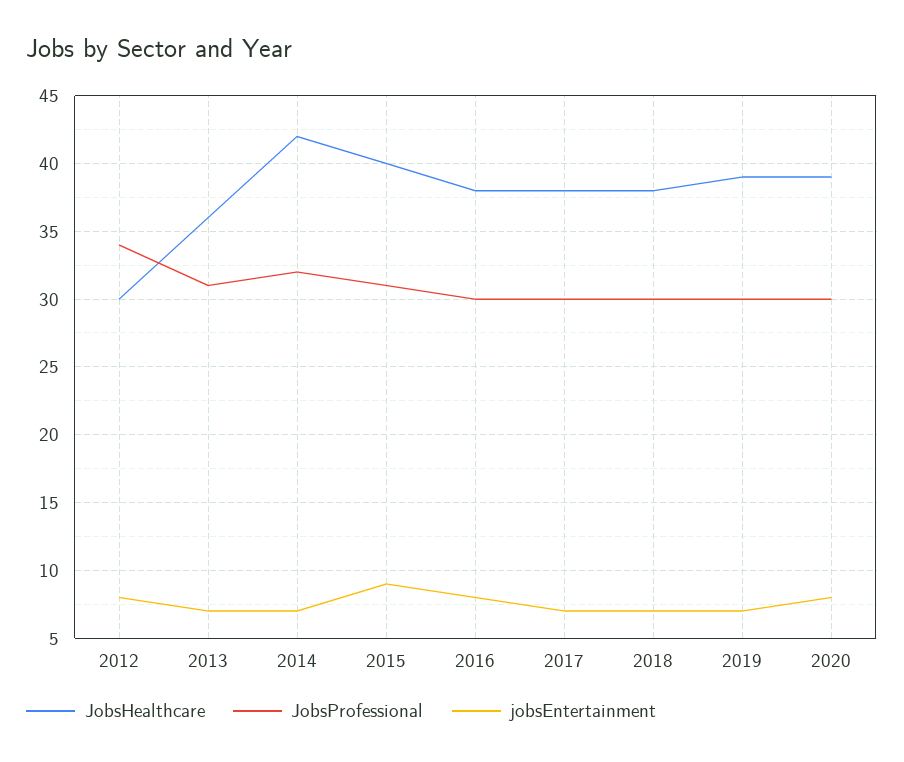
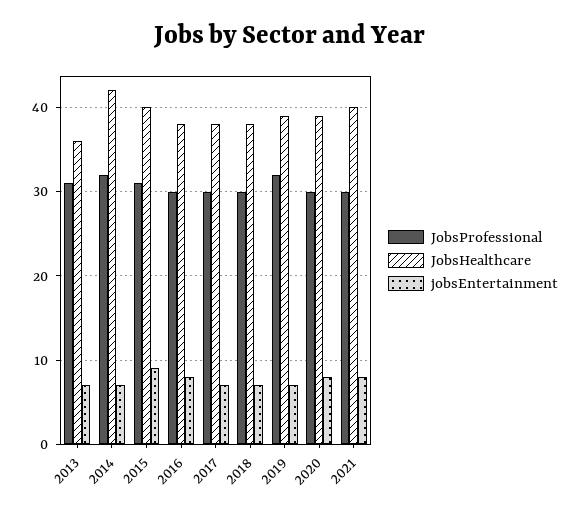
JobsHealthcare, 2012: 30 -> none
JobsProfessional, 2012: 34 -> none
jobsEntertainment, 2012: 8 -> none
JobsProfessional, 2019: 30 -> 32
JobsProfessional, 2021: none -> 30
JobsHealthcare, 2021: none -> 40
jobsEntertainment, 2021: none -> 8

